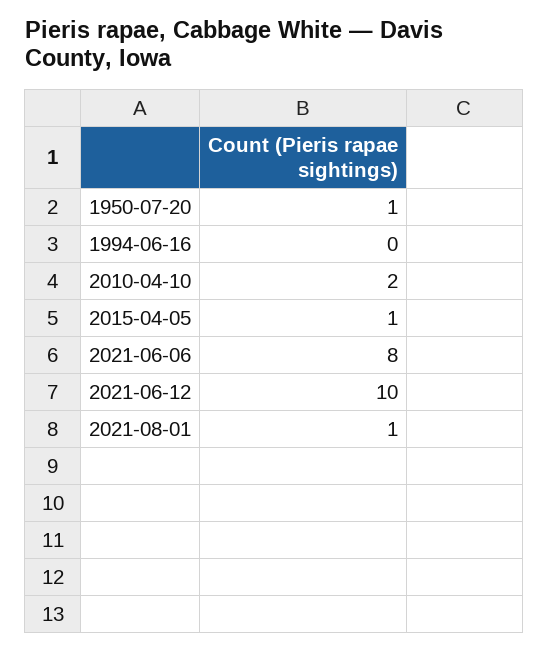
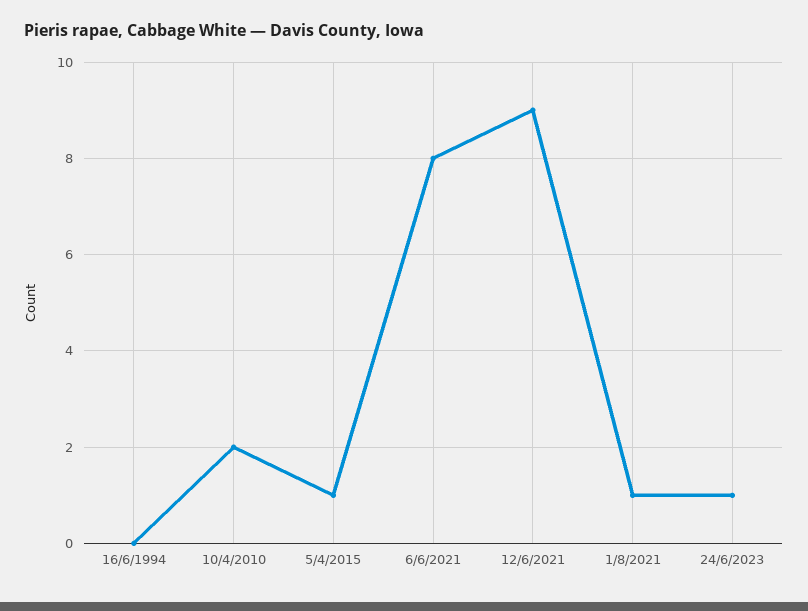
1950-07-20: 1 -> none
2021-06-12: 10 -> 9
24/6/2023: none -> 1

